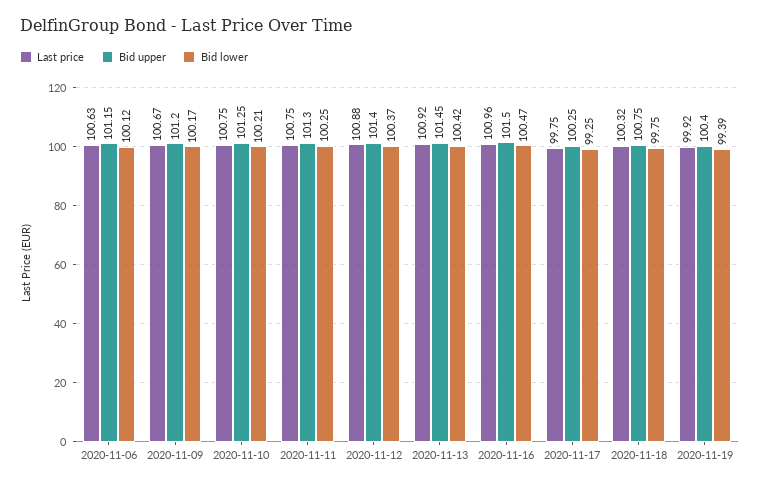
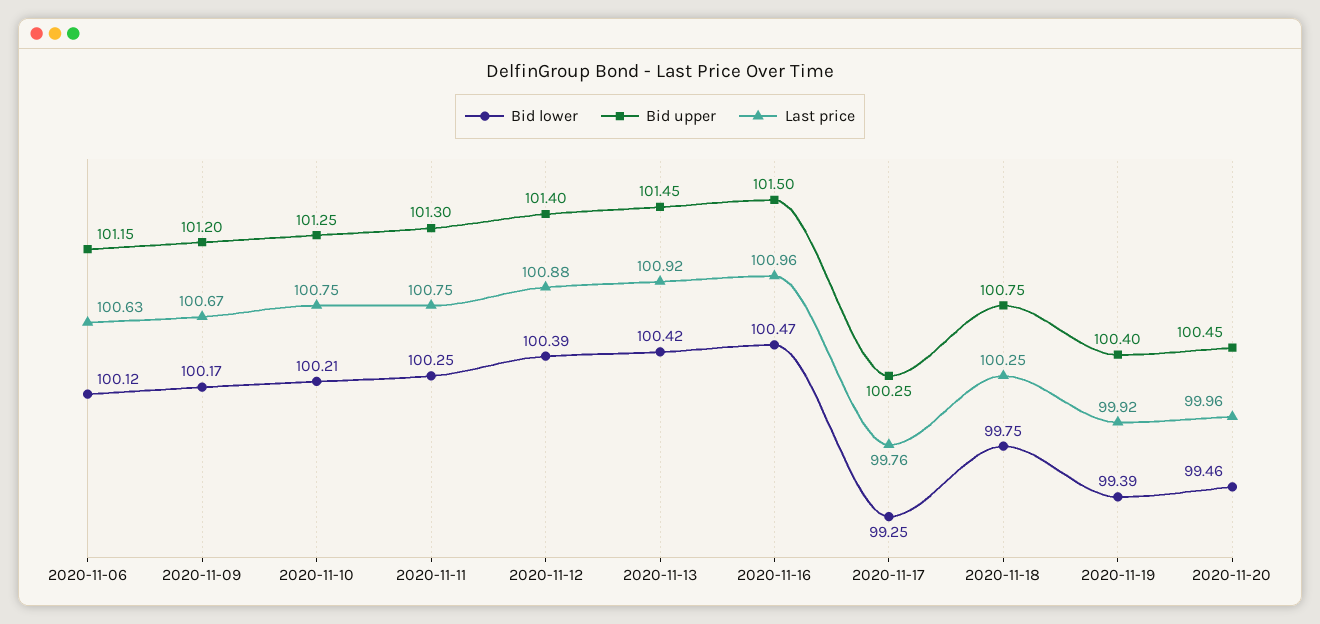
Bid lower, 2020-11-12: 100.37 -> 100.39
Last price, 2020-11-17: 99.75 -> 99.76
Last price, 2020-11-18: 100.32 -> 100.25
Bid lower, 2020-11-20: none -> 99.46
Bid upper, 2020-11-20: none -> 100.45
Last price, 2020-11-20: none -> 99.96

